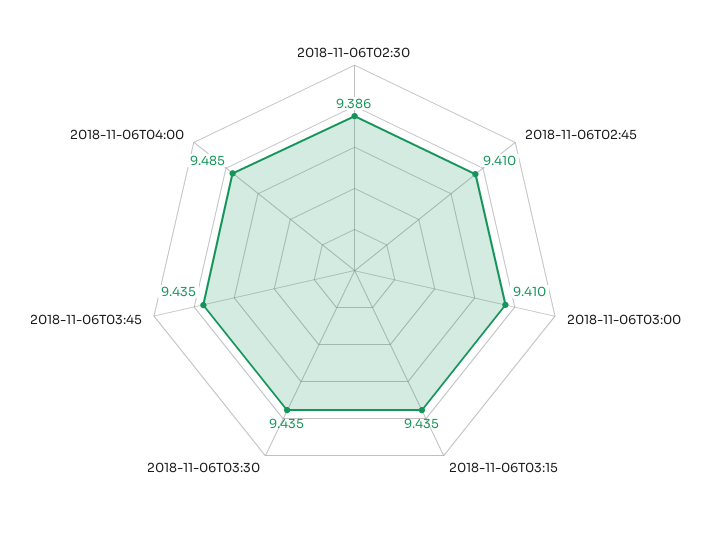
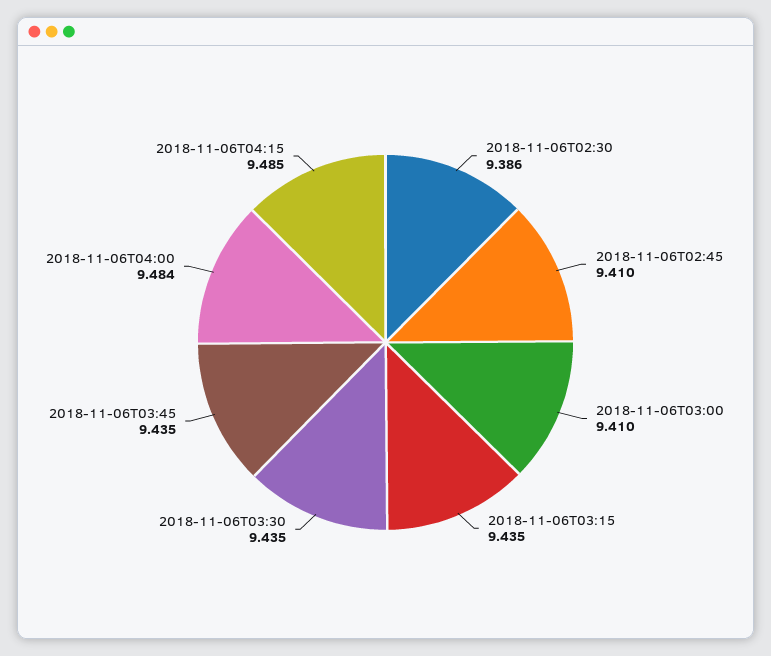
2018-11-06T04:00: 9.485 -> 9.484
2018-11-06T04:15: none -> 9.485

